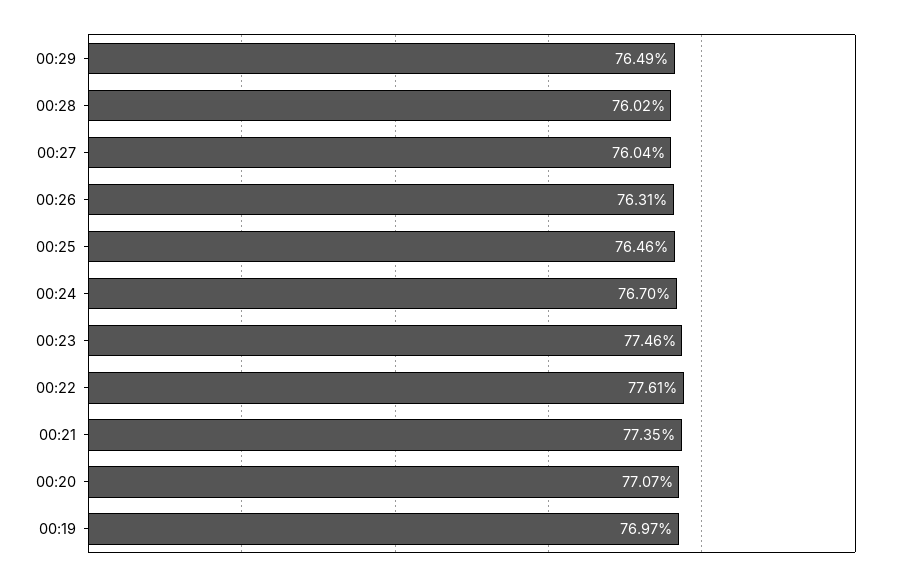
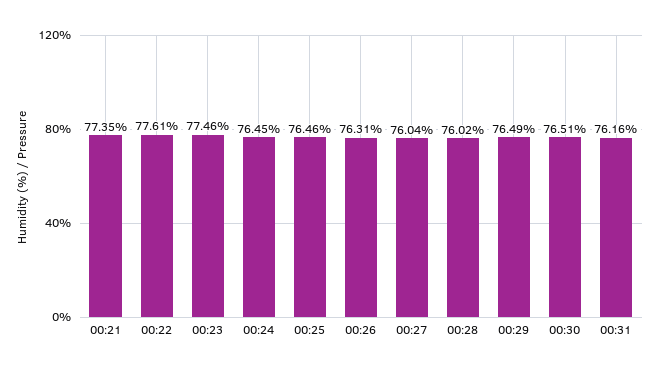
00:24: 76.7 -> 76.45
00:20: 77.07 -> none
00:19: 76.97 -> none
00:30: none -> 76.51
00:31: none -> 76.16

